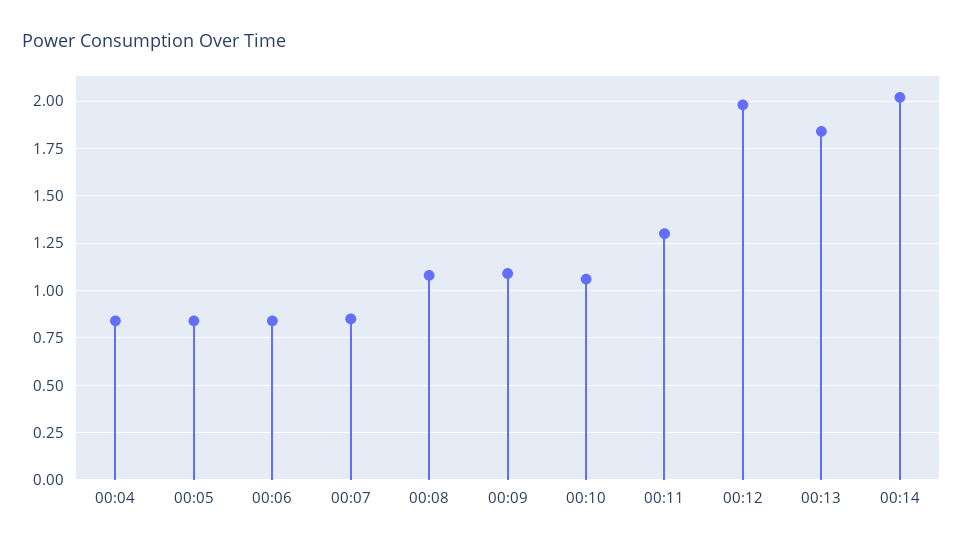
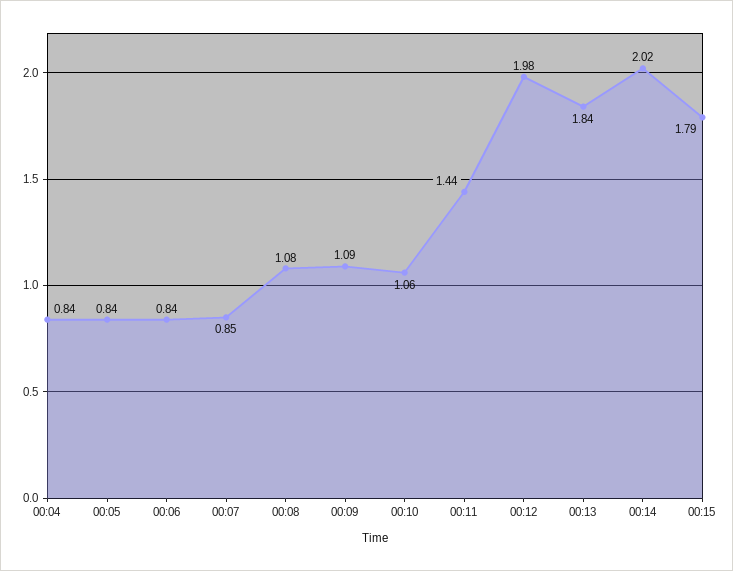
00:11: 1.3 -> 1.44
00:15: none -> 1.79

